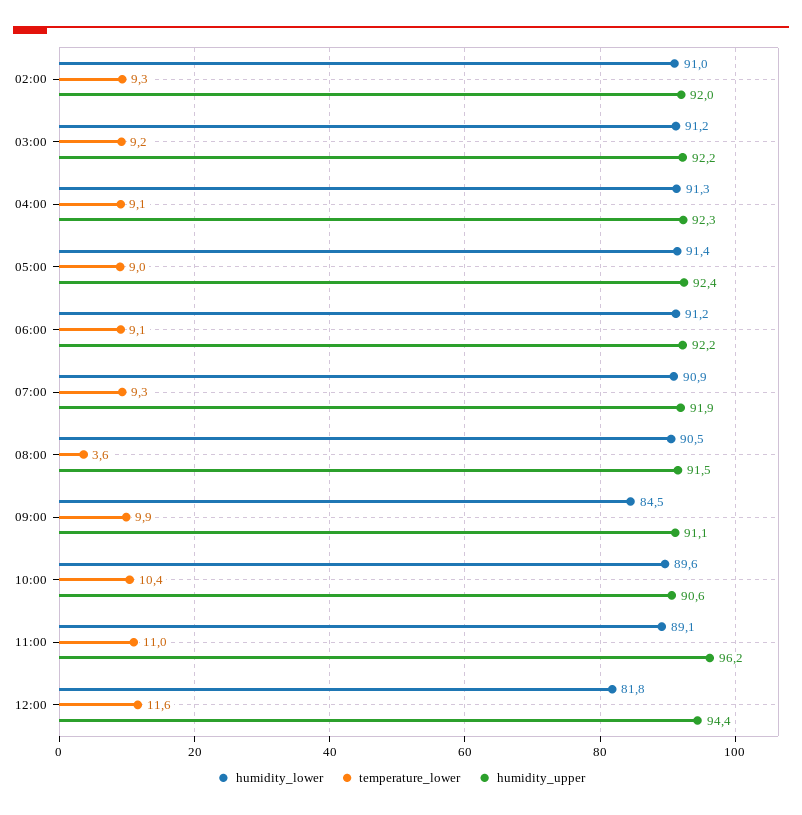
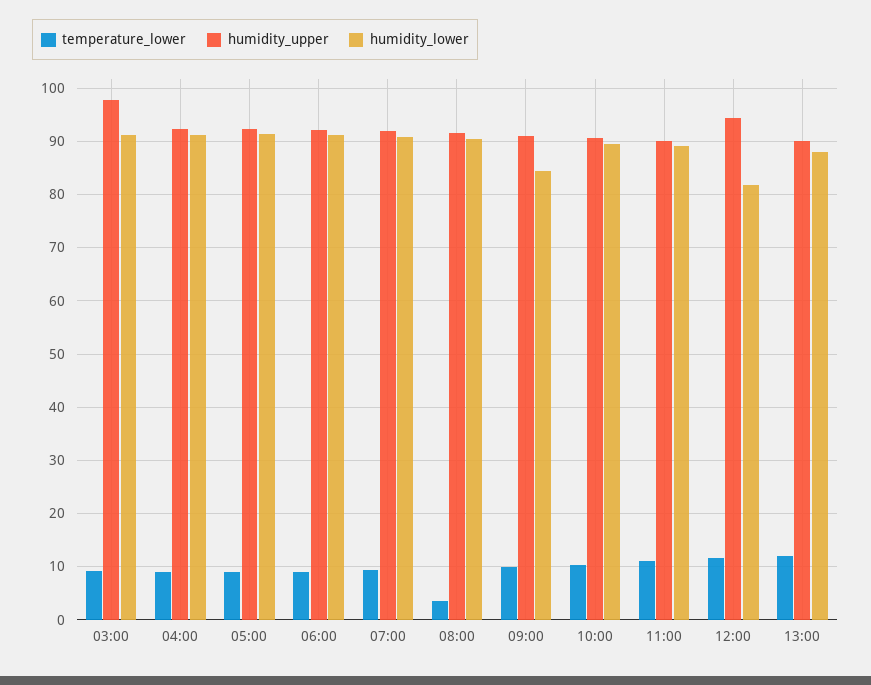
humidity_lower, 02:00: 91 -> none
temperature_lower, 02:00: 9.3 -> none
humidity_upper, 02:00: 92 -> none
humidity_upper, 03:00: 92.2 -> 98
humidity_upper, 11:00: 96.2 -> 90
temperature_lower, 13:00: none -> 12
humidity_upper, 13:00: none -> 90
humidity_lower, 13:00: none -> 88

